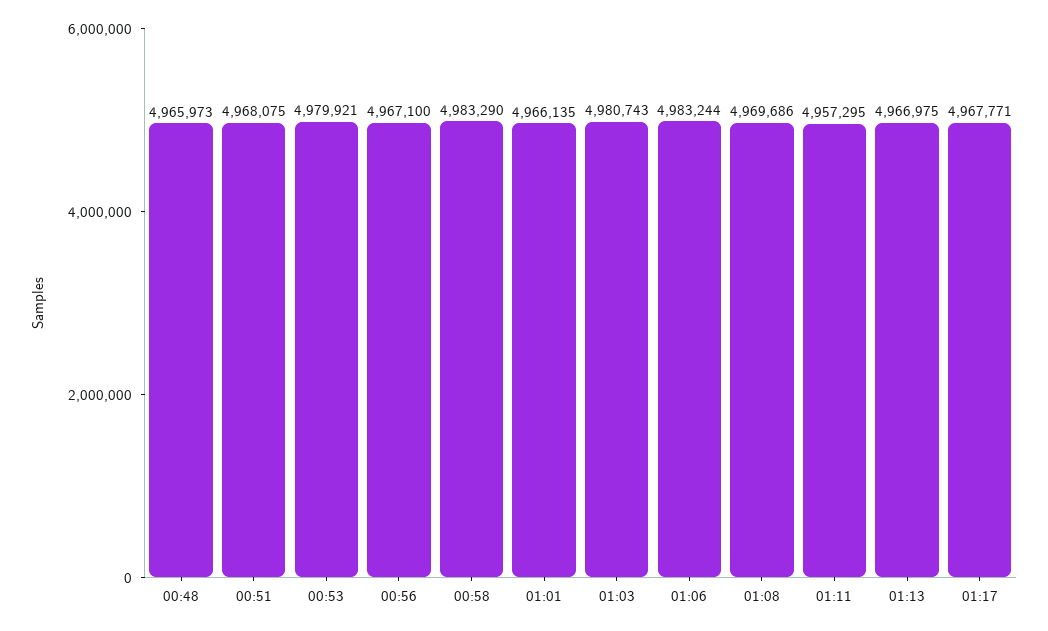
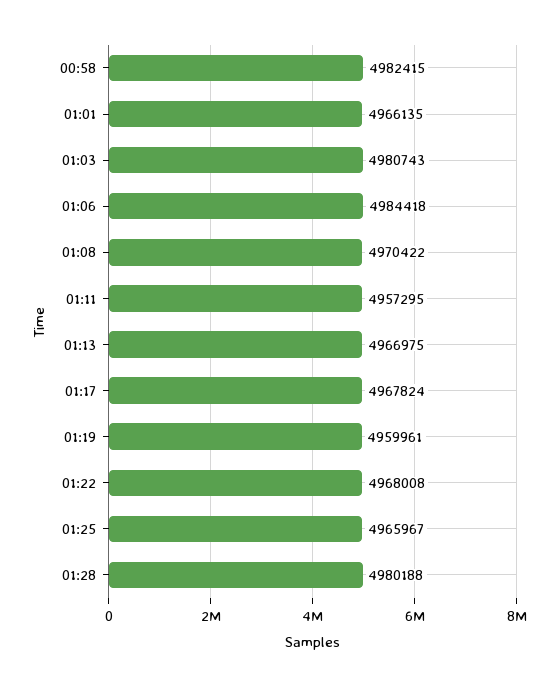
00:48: 4965973 -> none
00:51: 4968075 -> none
00:53: 4979921 -> none
00:56: 4967100 -> none
00:58: 4983290 -> 4982415
01:06: 4983244 -> 4984418
01:08: 4969686 -> 4970422
01:17: 4967771 -> 4967824
01:19: none -> 4959961
01:22: none -> 4968008
01:25: none -> 4965967
01:28: none -> 4980188

